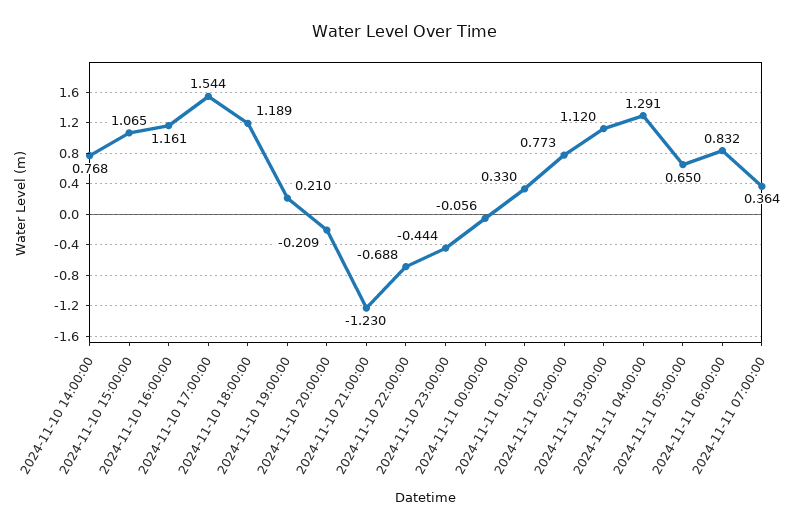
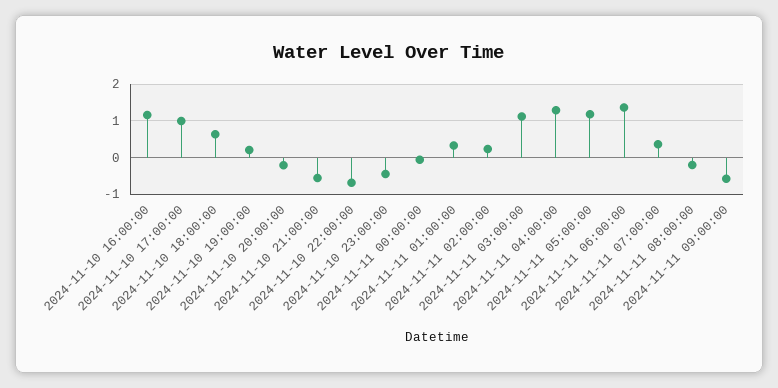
2024-11-10 14:00:00: 0.768 -> none
2024-11-10 15:00:00: 1.065 -> none
2024-11-10 17:00:00: 1.544 -> 1
2024-11-10 18:00:00: 1.189 -> 0.6
2024-11-10 21:00:00: -1.23 -> -0.6
2024-11-11 02:00:00: 0.773 -> 0.2
2024-11-11 05:00:00: 0.65 -> 1.2
2024-11-11 06:00:00: 0.832 -> 1.4
2024-11-11 08:00:00: none -> -0.2
2024-11-11 09:00:00: none -> -0.6

